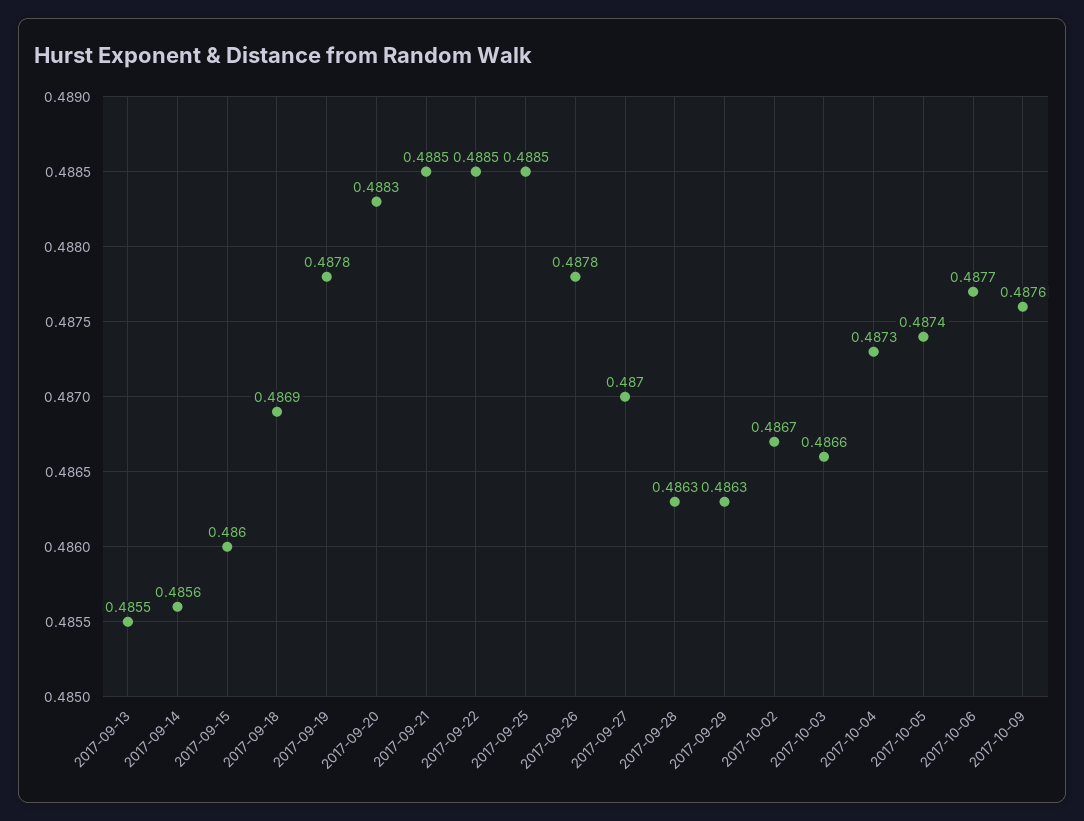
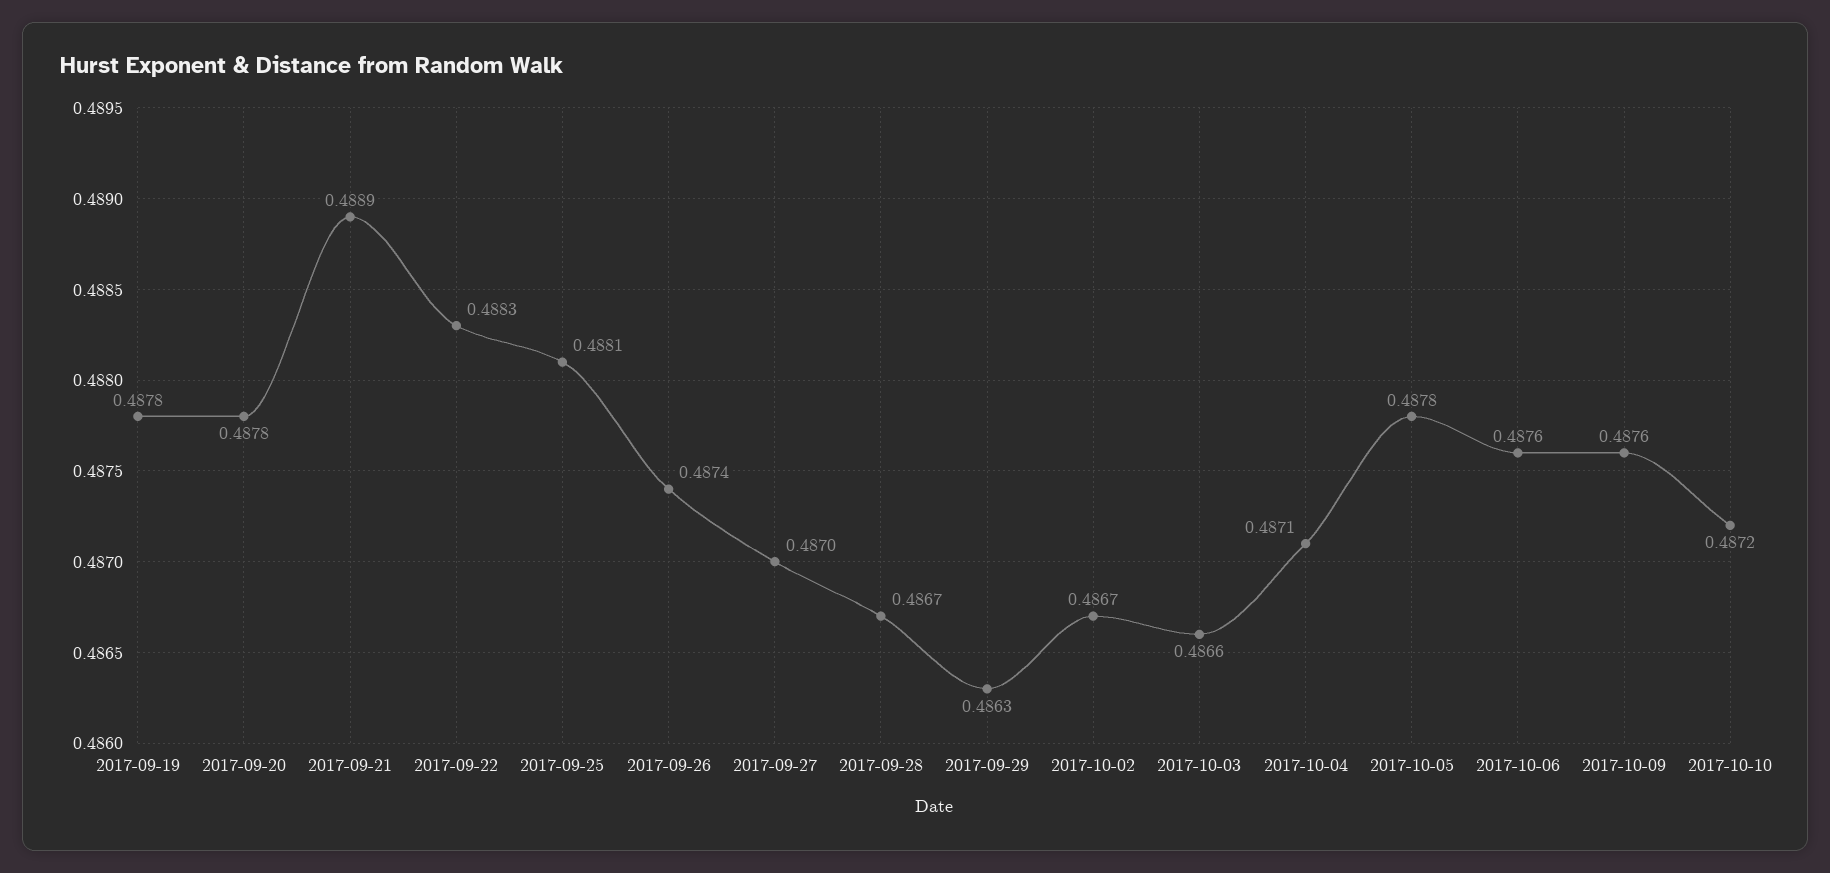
2017-09-13: 0.4855 -> none
2017-09-14: 0.4856 -> none
2017-09-15: 0.486 -> none
2017-09-18: 0.4869 -> none
2017-09-20: 0.4883 -> 0.4878
2017-09-21: 0.4885 -> 0.4889
2017-09-22: 0.4885 -> 0.4883
2017-09-25: 0.4885 -> 0.4881
2017-09-26: 0.4878 -> 0.4874
2017-09-28: 0.4863 -> 0.4867
2017-10-04: 0.4873 -> 0.4871
2017-10-05: 0.4874 -> 0.4878
2017-10-06: 0.4877 -> 0.4876
2017-10-10: none -> 0.4872

